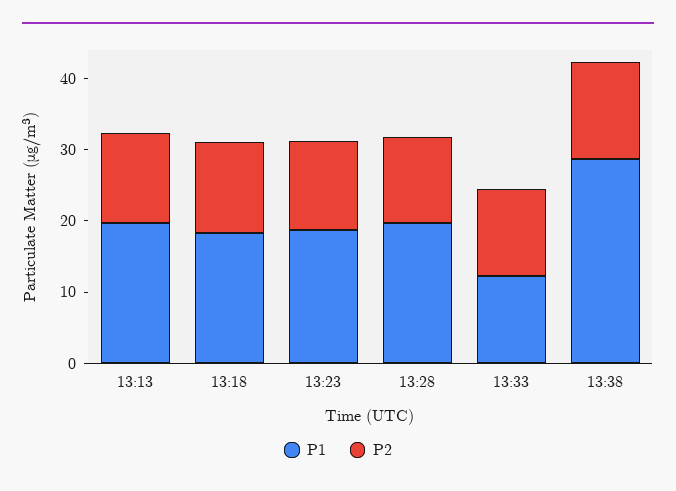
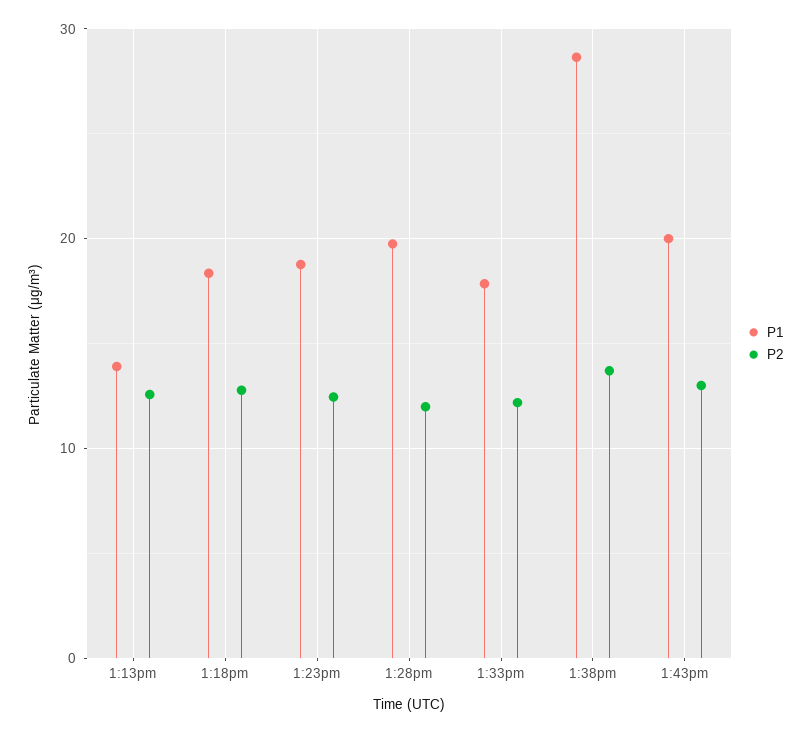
P1, 13:13: 20 -> 14
P1, 13:33: 12 -> 18
P1, 1:43pm: none -> 20
P2, 1:43pm: none -> 13

